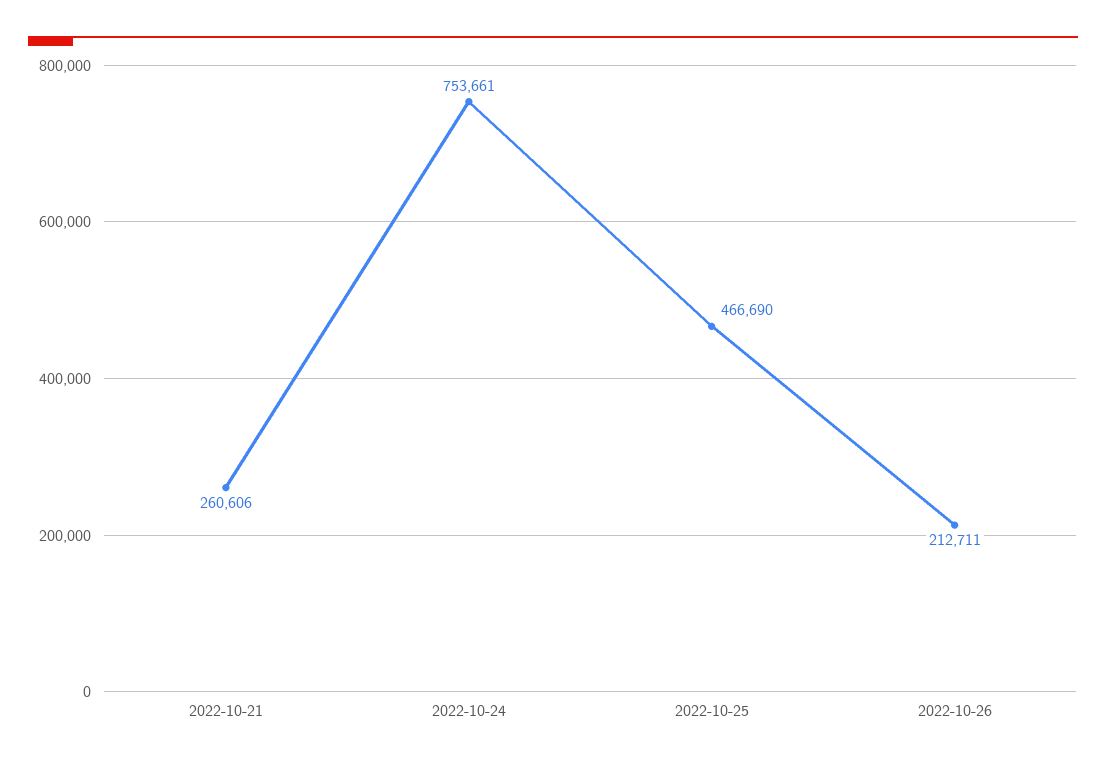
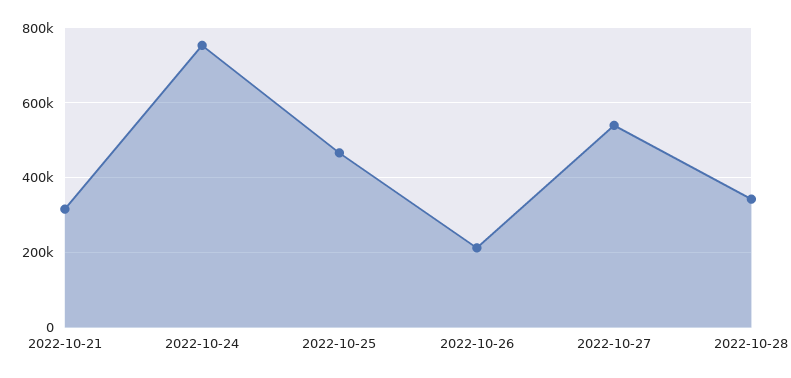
2022-10-21: 260606 -> 320000
2022-10-27: none -> 540000
2022-10-28: none -> 340000

